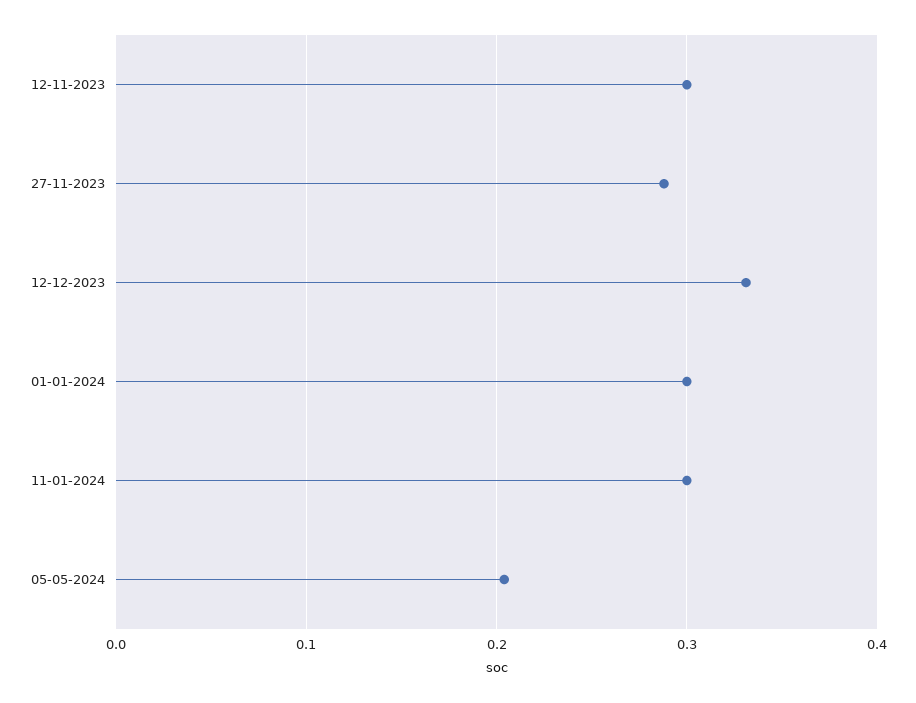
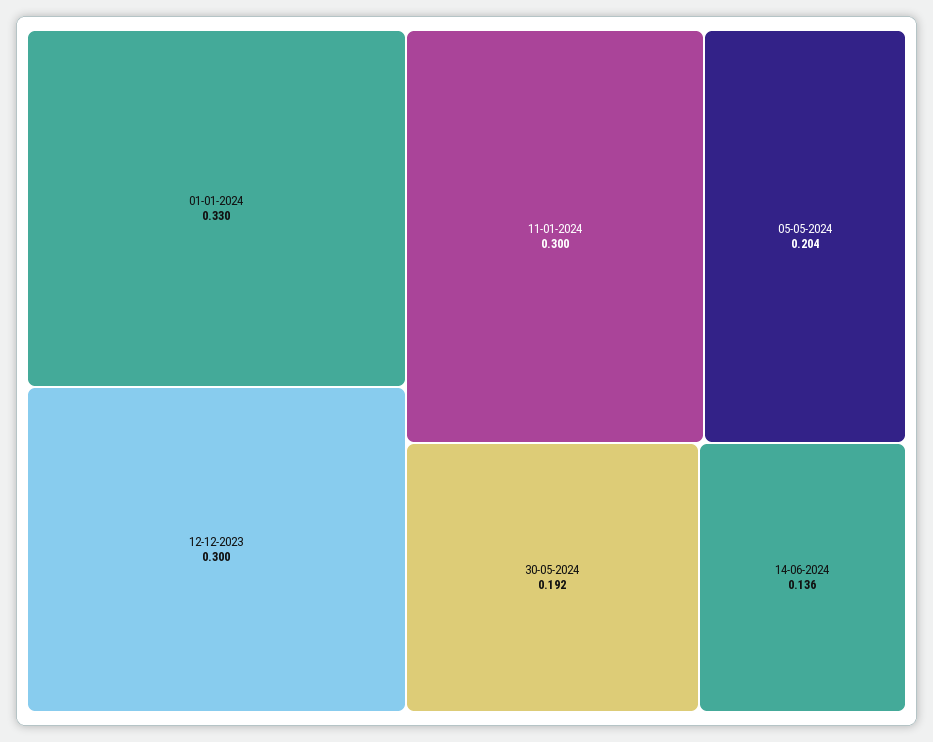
12-11-2023: 0.3 -> none
27-11-2023: 0.29 -> none
12-12-2023: 0.33 -> 0.3
01-01-2024: 0.3 -> 0.33
30-05-2024: none -> 0.192
14-06-2024: none -> 0.136

